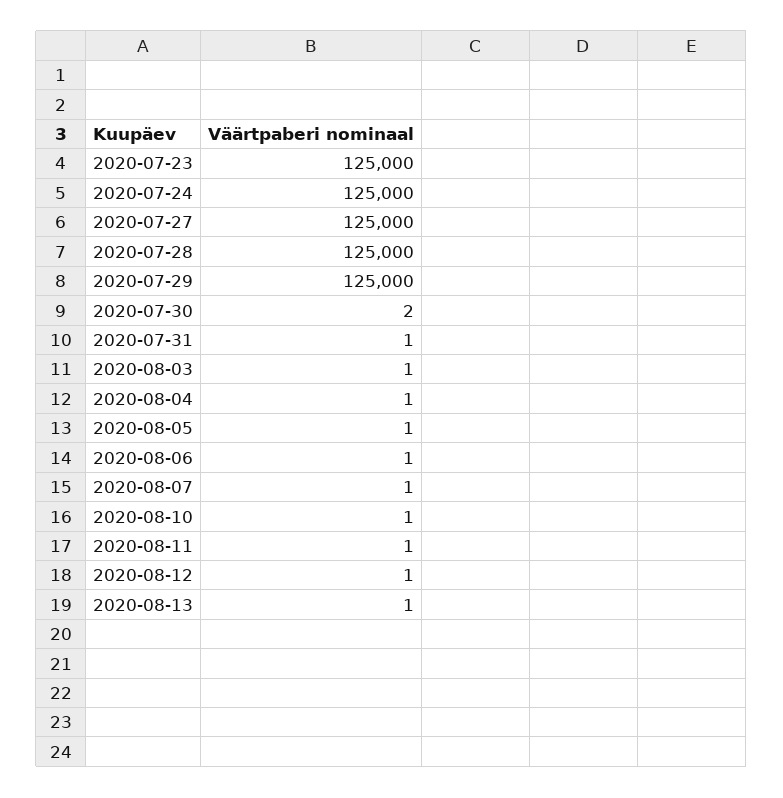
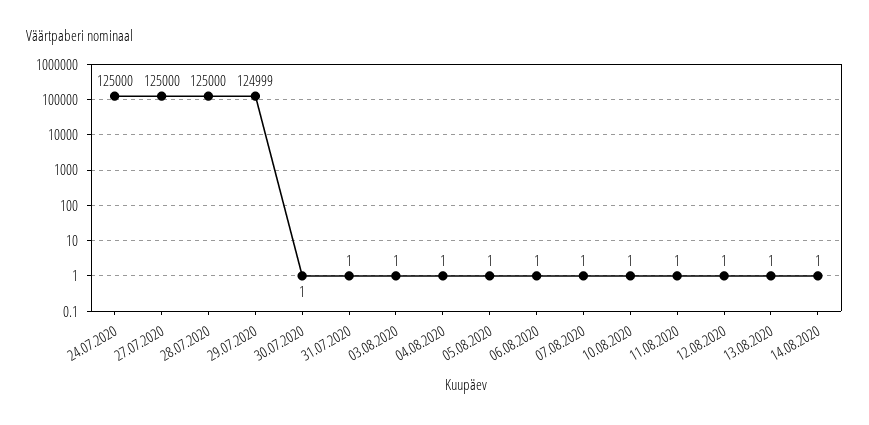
2020-07-23: 125000 -> none
2020-07-29: 125000 -> 124999
2020-07-30: 2 -> 1
14.08.2020: none -> 1

